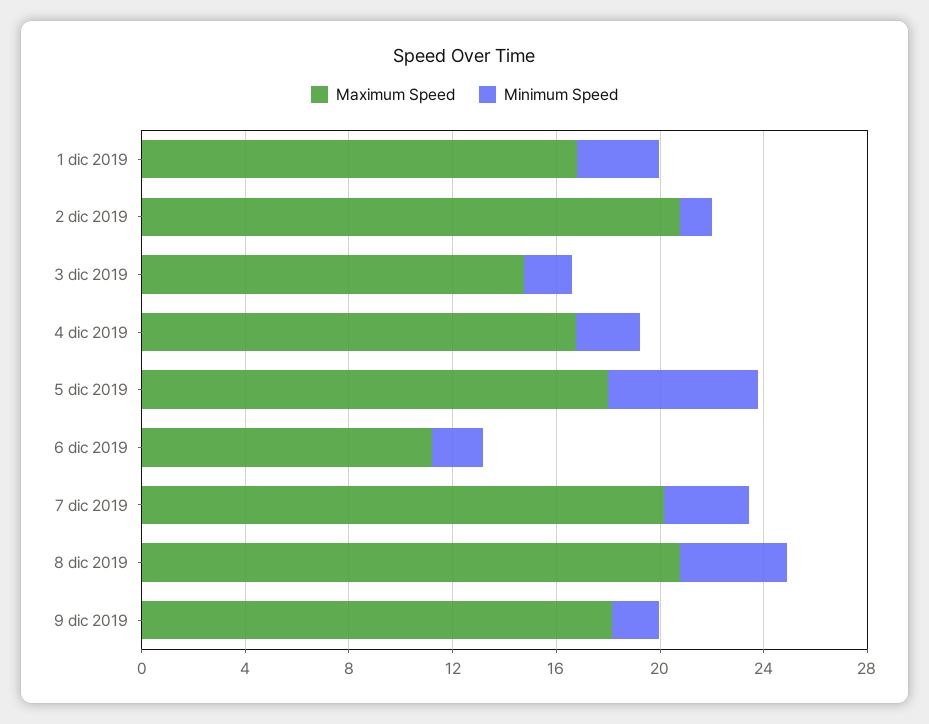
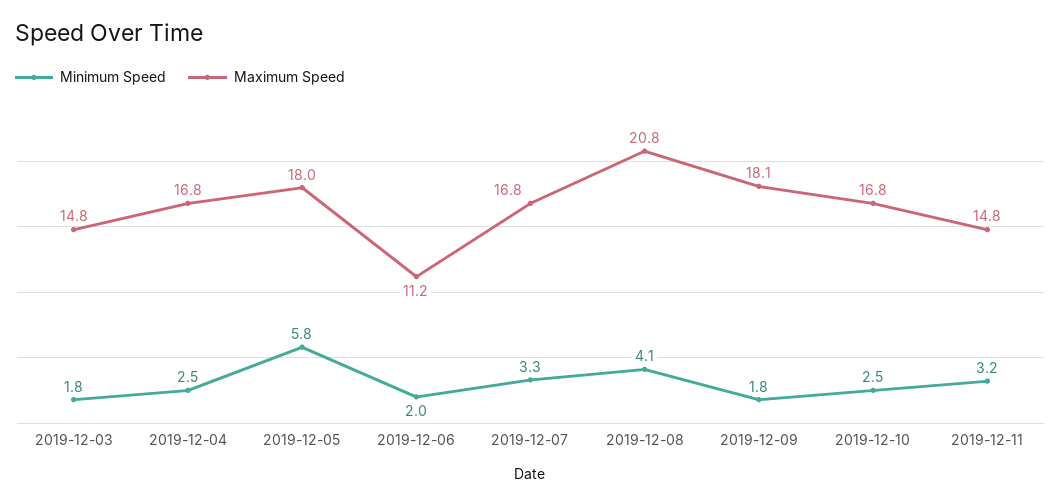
Maximum Speed, 1 dic 2019: 17 -> none
Minimum Speed, 1 dic 2019: 3 -> none
Maximum Speed, 2 dic 2019: 21 -> none
Minimum Speed, 2 dic 2019: 1 -> none
Maximum Speed, 7 dic 2019: 20 -> 16.8
Minimum Speed, 2019-12-10: none -> 2.5
Maximum Speed, 2019-12-10: none -> 16.8
Minimum Speed, 2019-12-11: none -> 3.2
Maximum Speed, 2019-12-11: none -> 14.8

